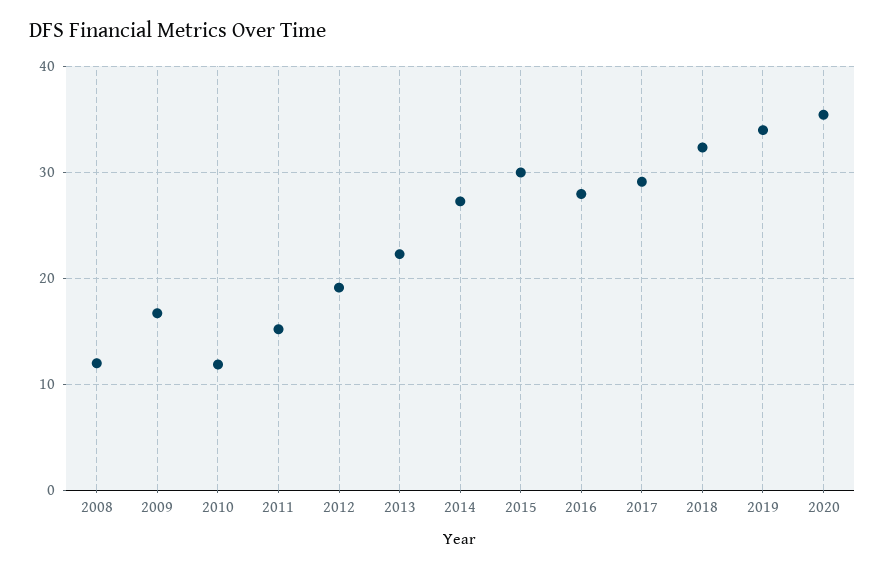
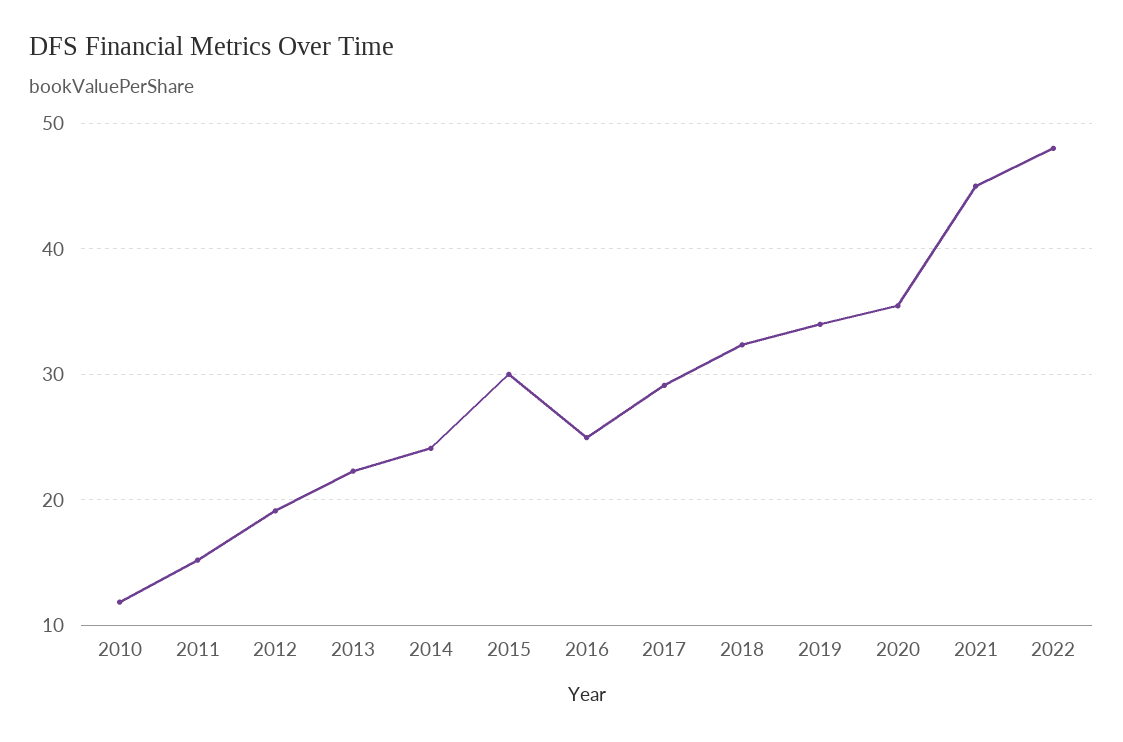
2008: 12 -> none
2009: 17 -> none
2014: 27 -> 24
2016: 28 -> 25
2021: none -> 45
2022: none -> 48

